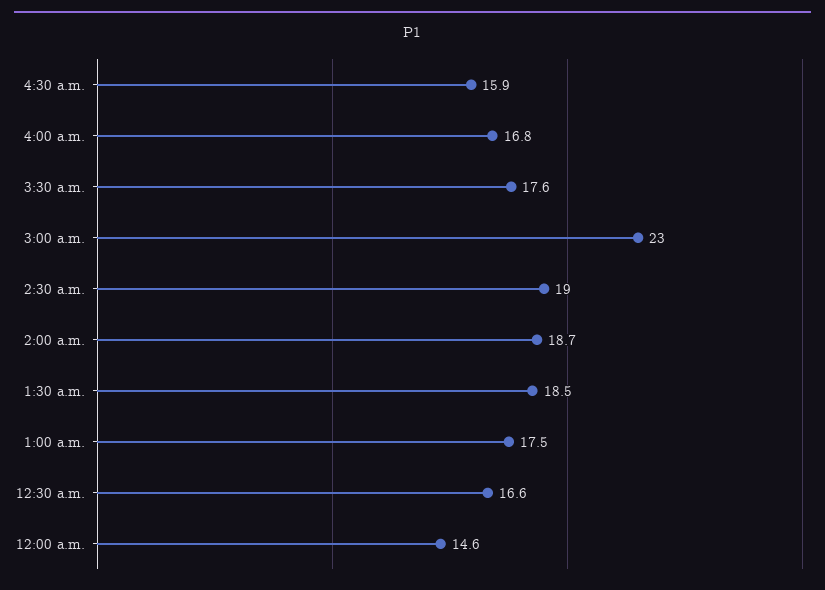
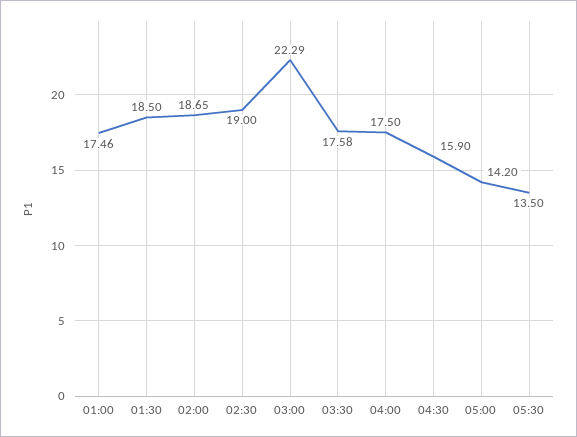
4:00 a.m.: 16.8 -> 17.5
3:00 a.m.: 23 -> 22.29
12:30 a.m.: 16.6 -> none
12:00 a.m.: 14.6 -> none
05:00: none -> 14.2
05:30: none -> 13.5

